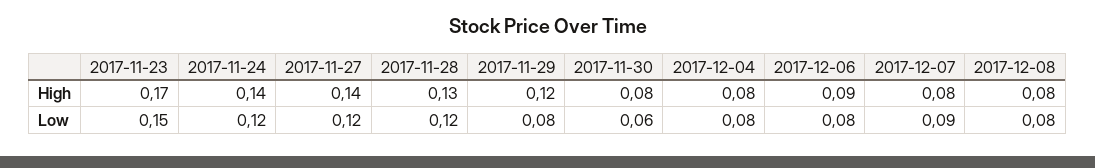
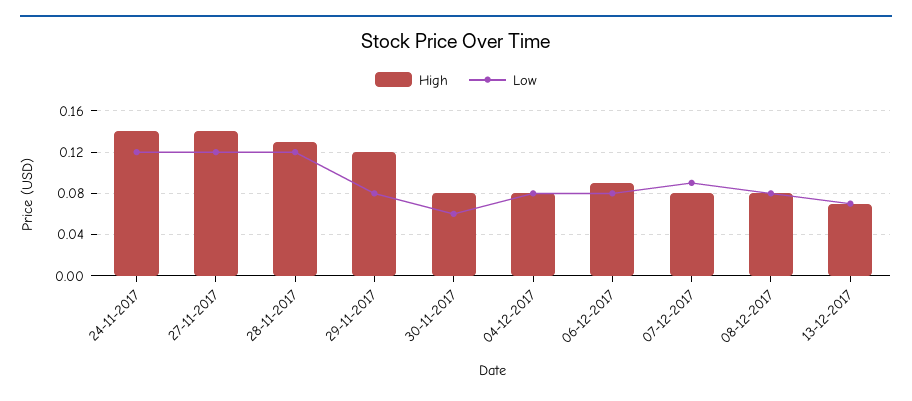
High, 2017-11-23: 0.17 -> none
Low, 2017-11-23: 0.15 -> none
High, 13-12-2017: none -> 0.07
Low, 13-12-2017: none -> 0.07

